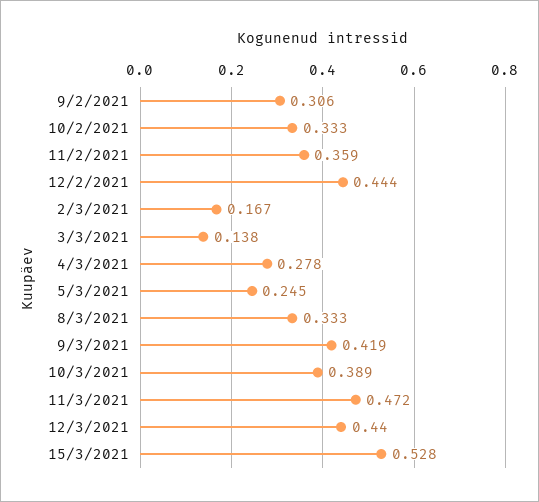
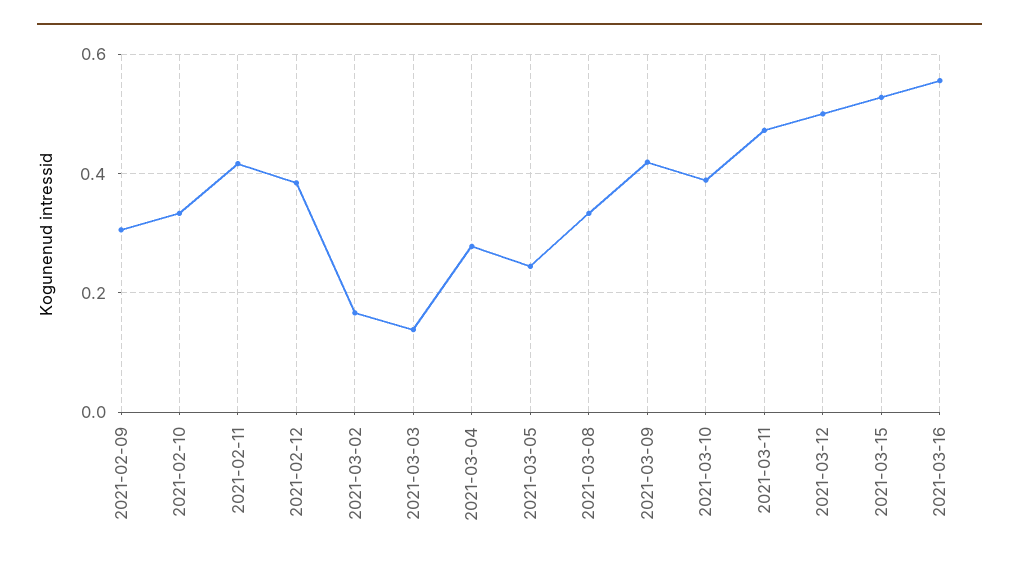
11/2/2021: 0.359 -> 0.42
12/2/2021: 0.444 -> 0.38
12/3/2021: 0.44 -> 0.5
2021-03-16: none -> 0.56

